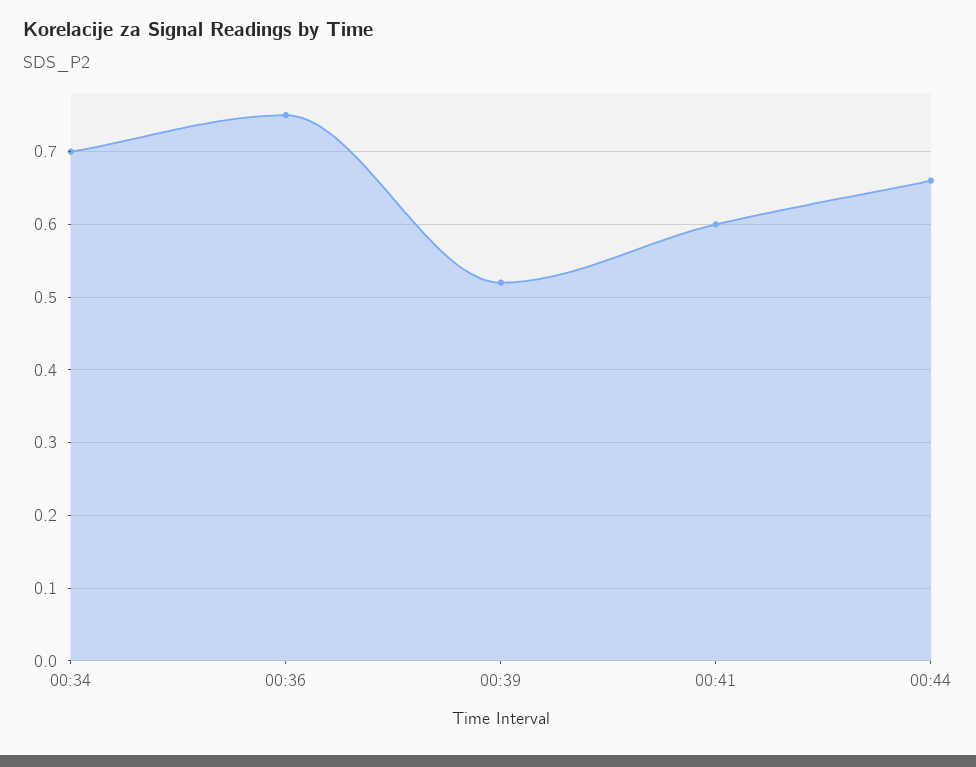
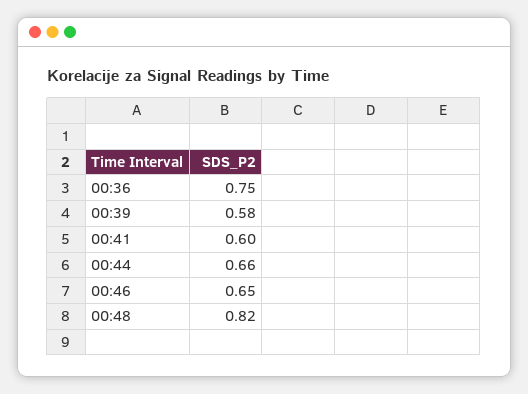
00:34: 0.7 -> none
00:39: 0.52 -> 0.58
00:46: none -> 0.65
00:48: none -> 0.82

